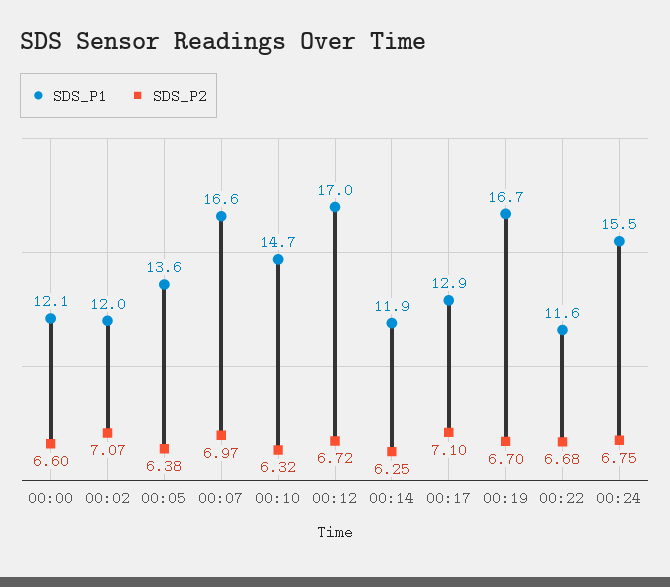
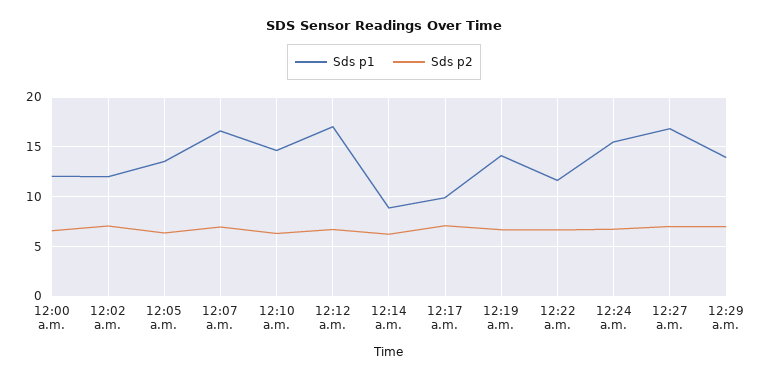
SDS_P1, 00:14: 11.9 -> 9
SDS_P1, 00:17: 12.9 -> 10
SDS_P1, 00:19: 16.7 -> 14
SDS_P1, 12:27 a.m.: none -> 17
SDS_P2, 12:27 a.m.: none -> 7
SDS_P1, 12:29 a.m.: none -> 14
SDS_P2, 12:29 a.m.: none -> 7

